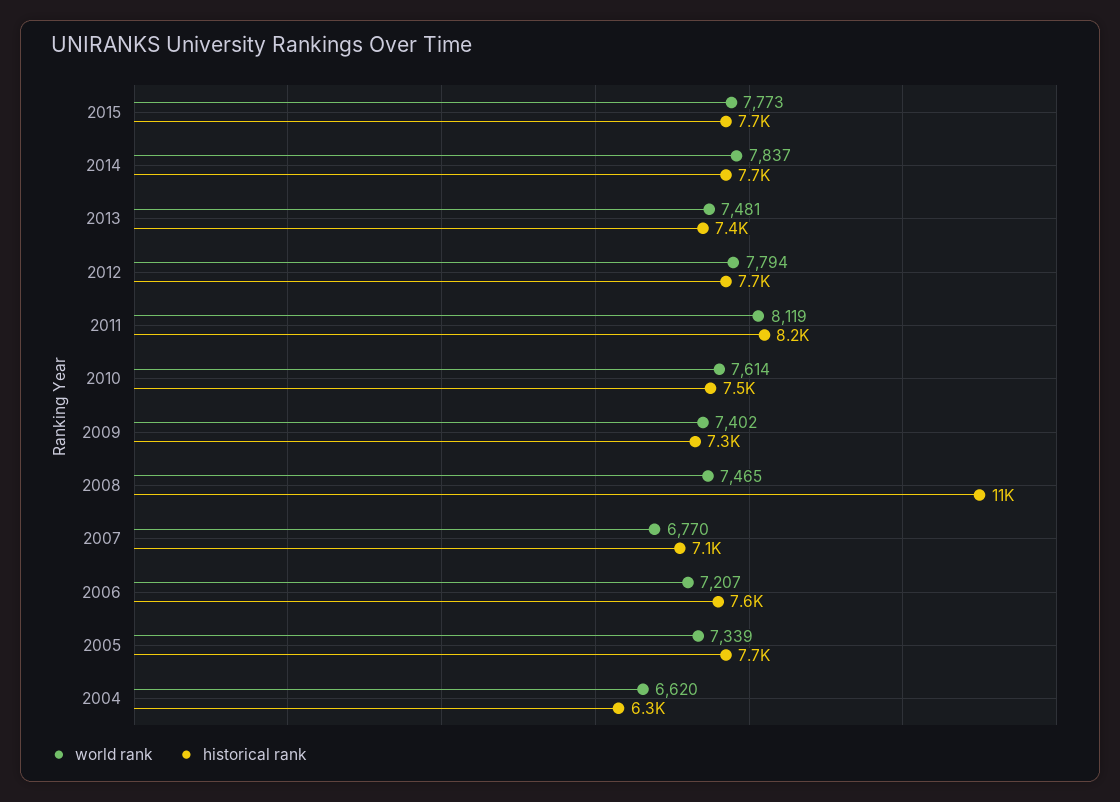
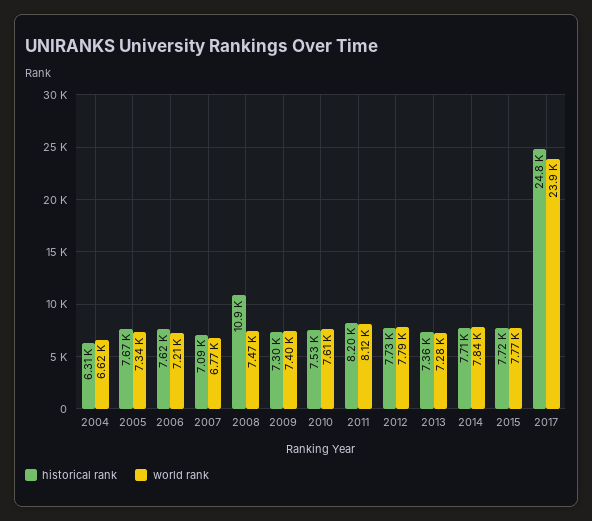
world rank, 2013: 7481 -> 7280
historical rank, 2017: none -> 24800
world rank, 2017: none -> 23900

